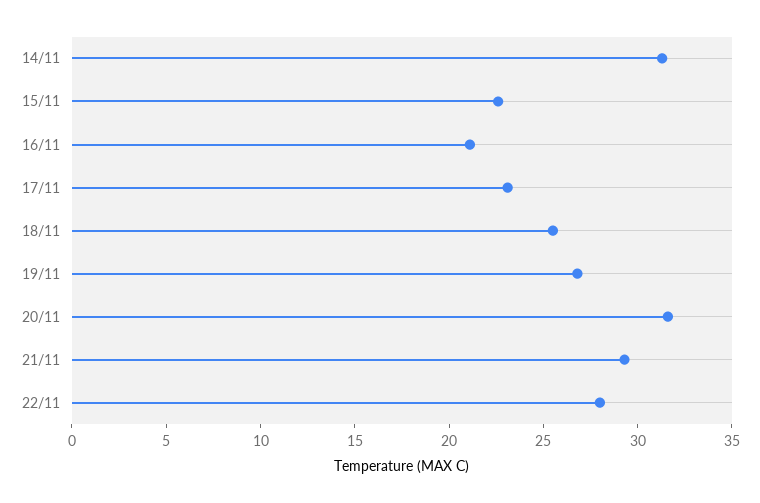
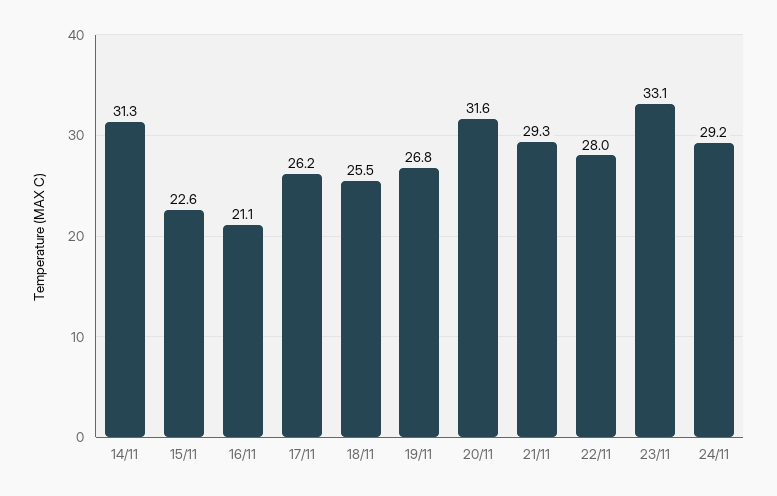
17/11: 23 -> 26.2
23/11: none -> 33.1
24/11: none -> 29.2

